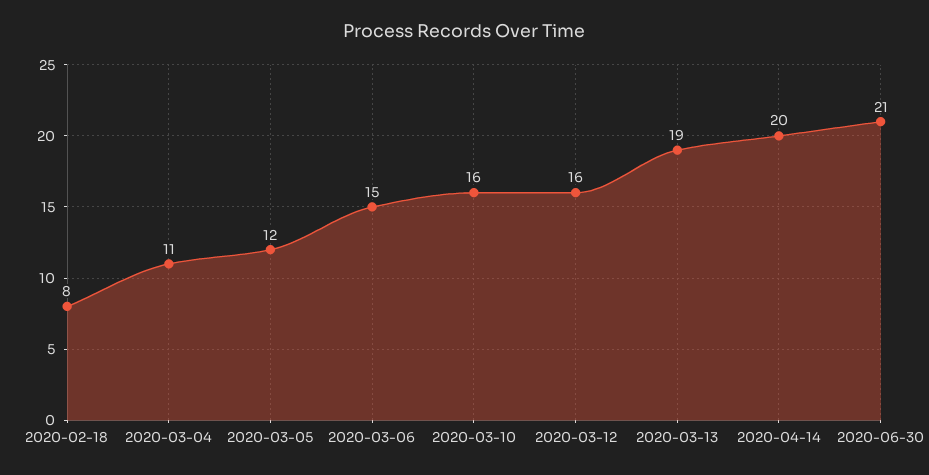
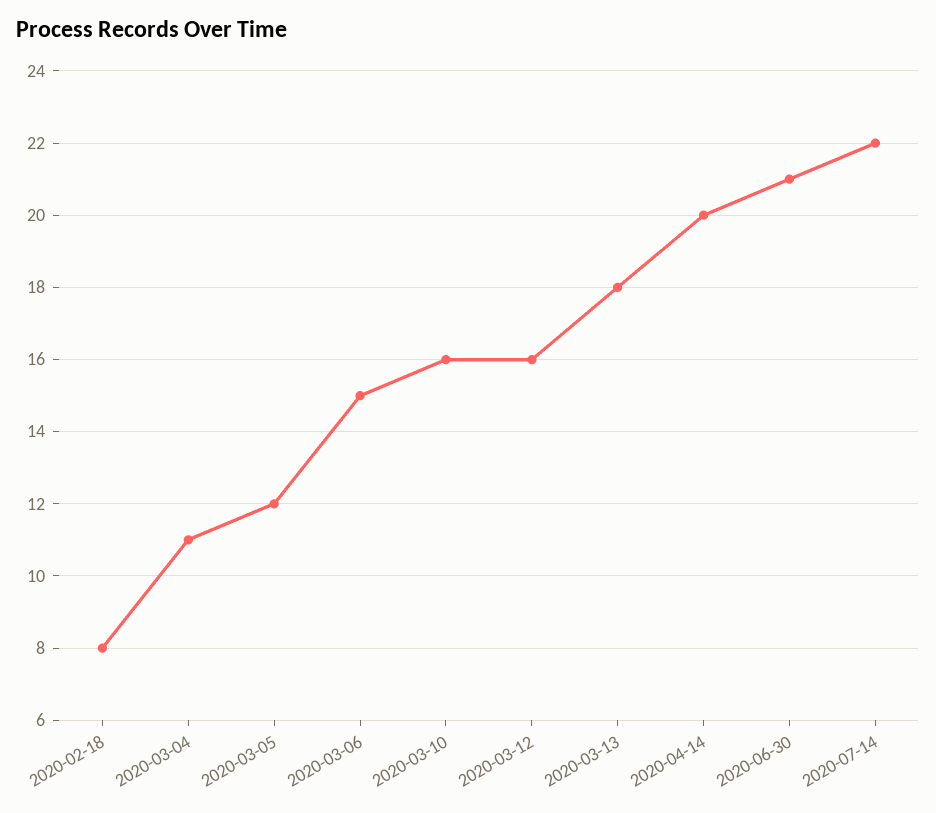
2020-03-13: 19 -> 18
2020-07-14: none -> 22

